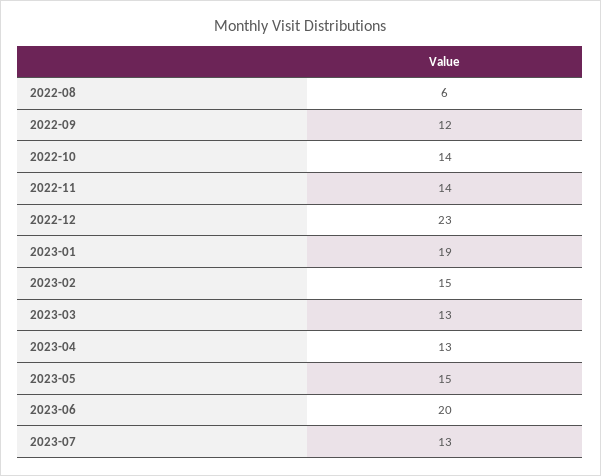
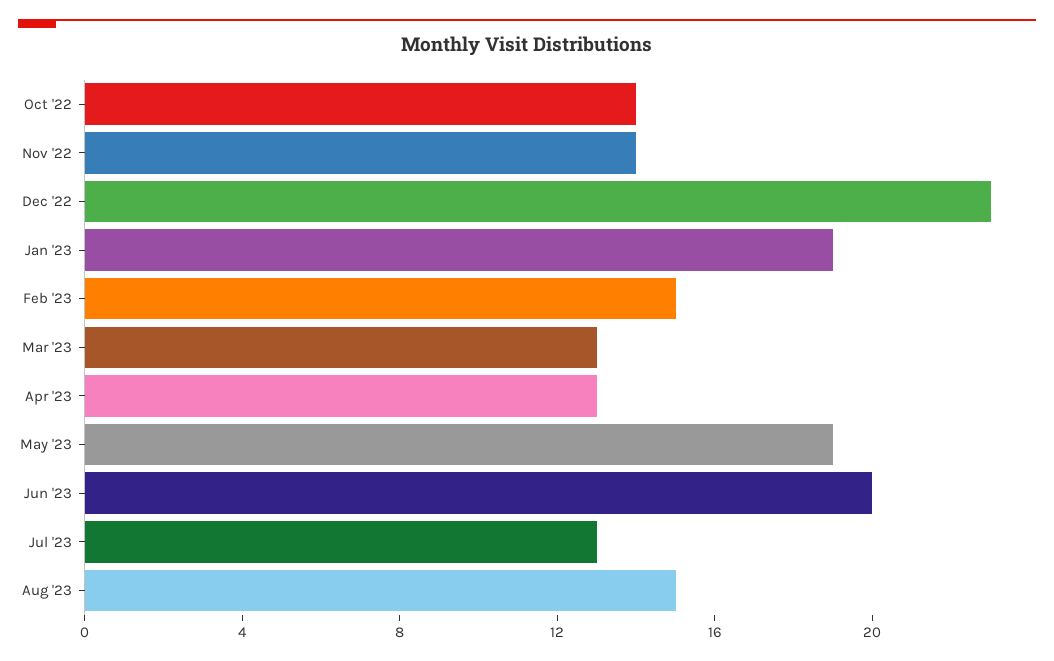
2022-08: 6 -> none
2022-09: 12 -> none
2023-05: 15 -> 19
Aug '23: none -> 15

